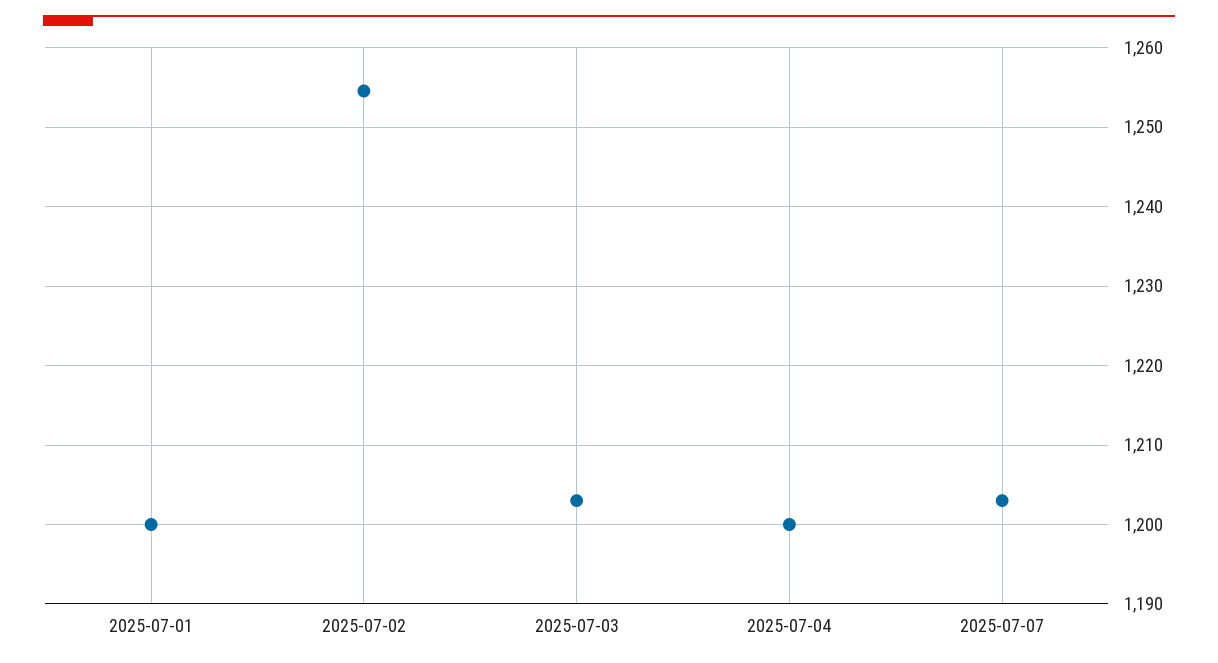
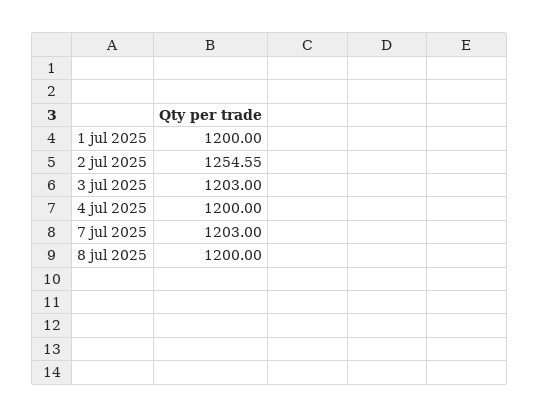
8 jul 2025: none -> 1200

